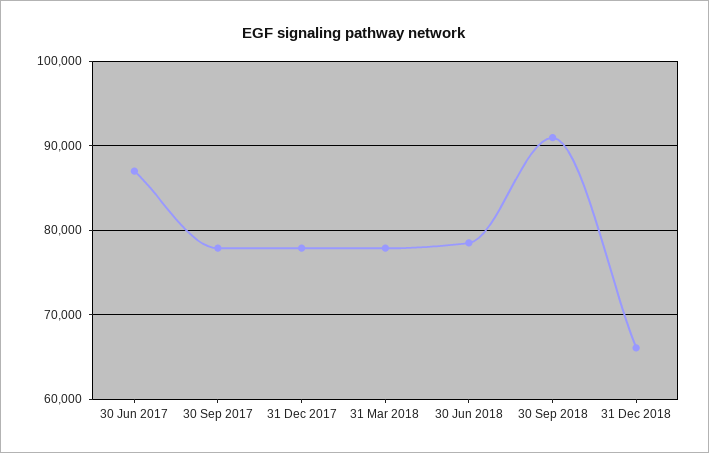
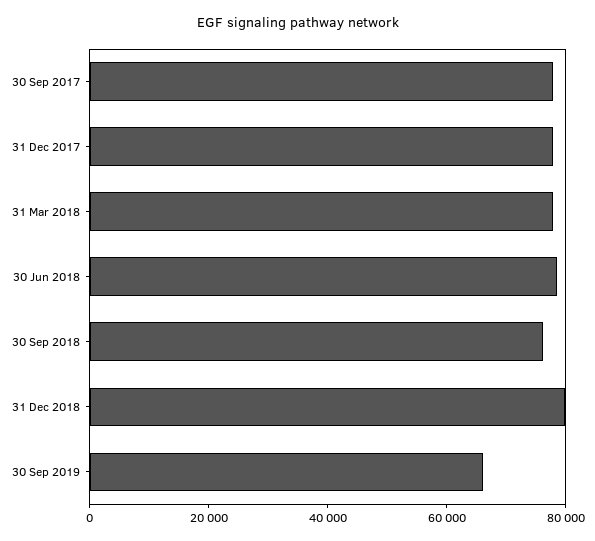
30 Jun 2017: 87000 -> none
30 Sep 2018: 91000 -> 75000
31 Dec 2018: 66000 -> 80000
30 Sep 2019: none -> 65000

